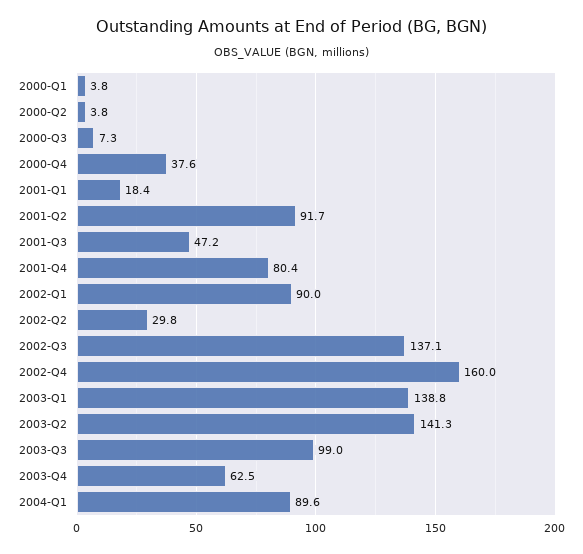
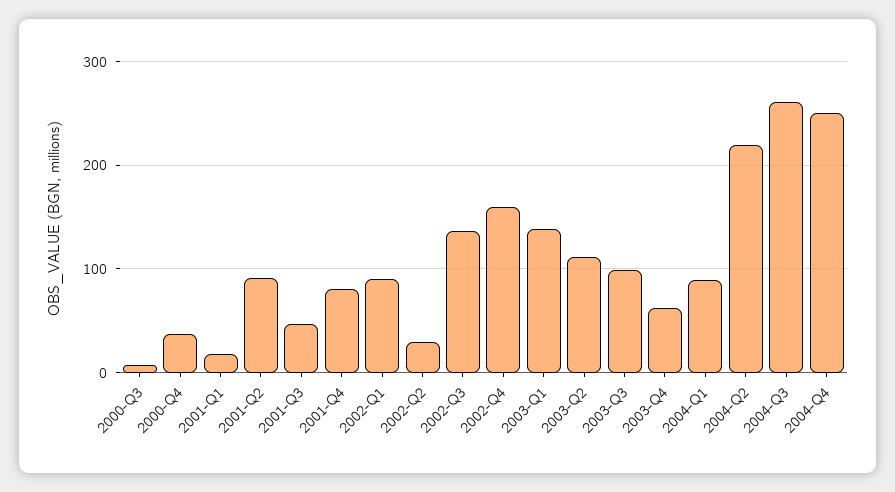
2000-Q1: 3.8 -> none
2000-Q2: 3.8 -> none
2003-Q2: 141.3 -> 110
2004-Q2: none -> 220
2004-Q3: none -> 260
2004-Q4: none -> 250

